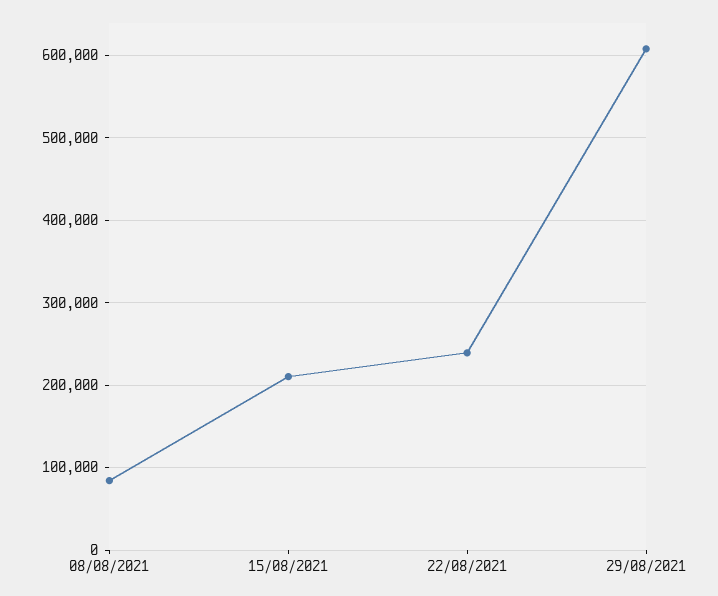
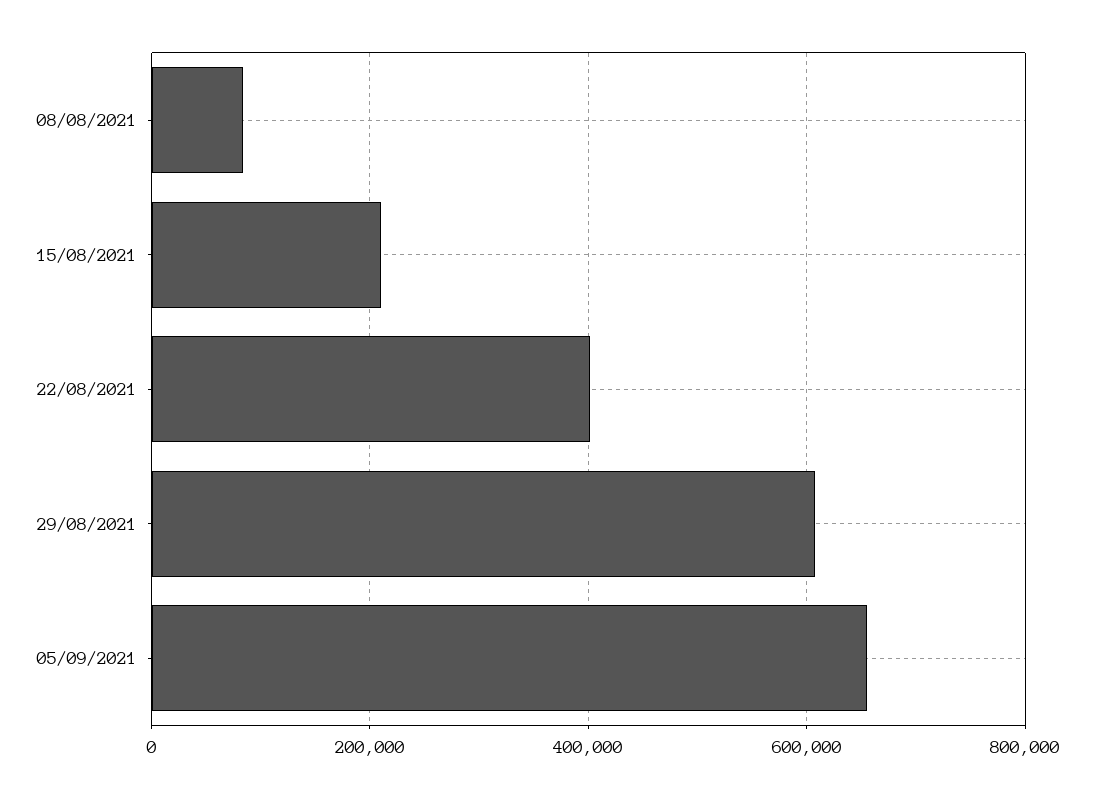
22/08/2021: 240000 -> 400000
05/09/2021: none -> 660000

